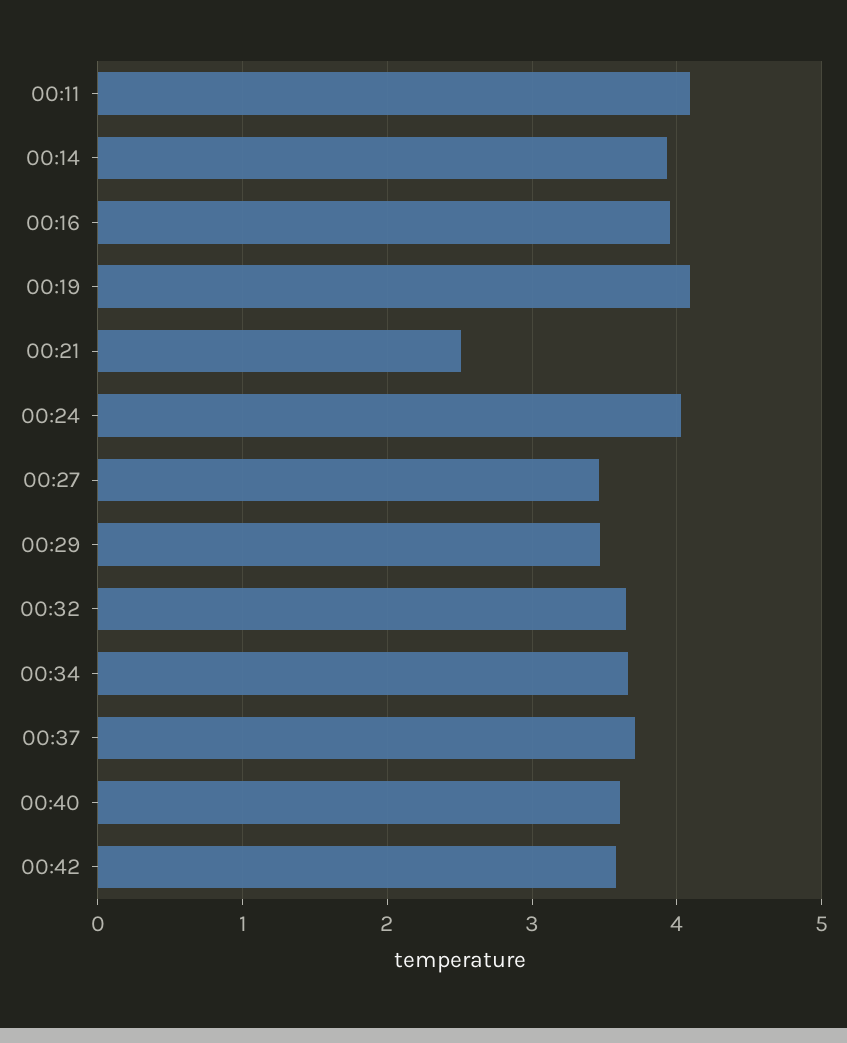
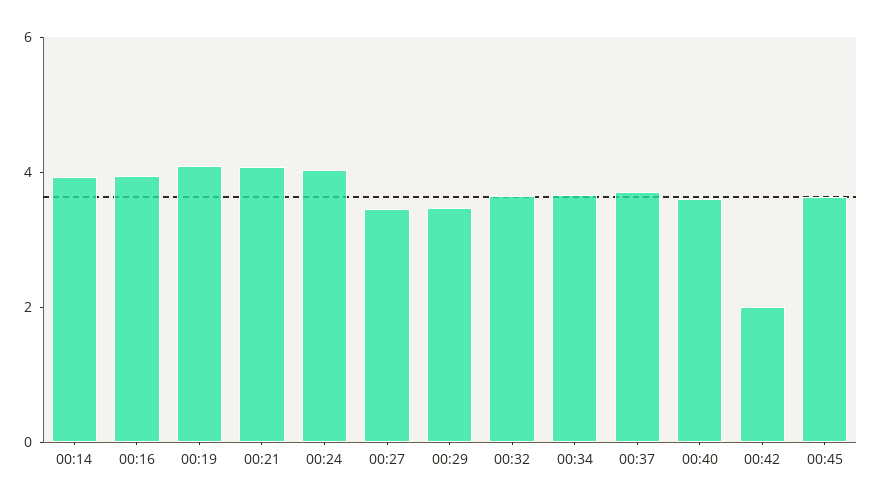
00:11: 4.1 -> none
00:21: 2.5 -> 4
00:42: 3.6 -> 2
00:45: none -> 3.5

